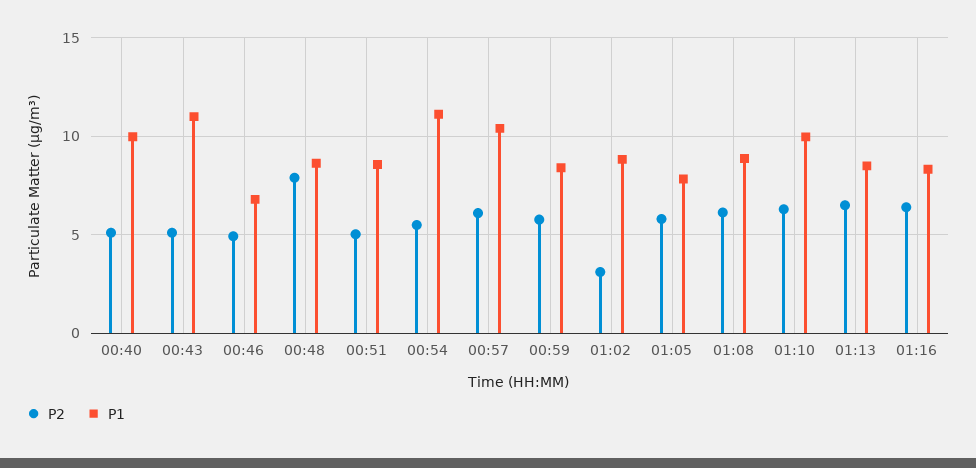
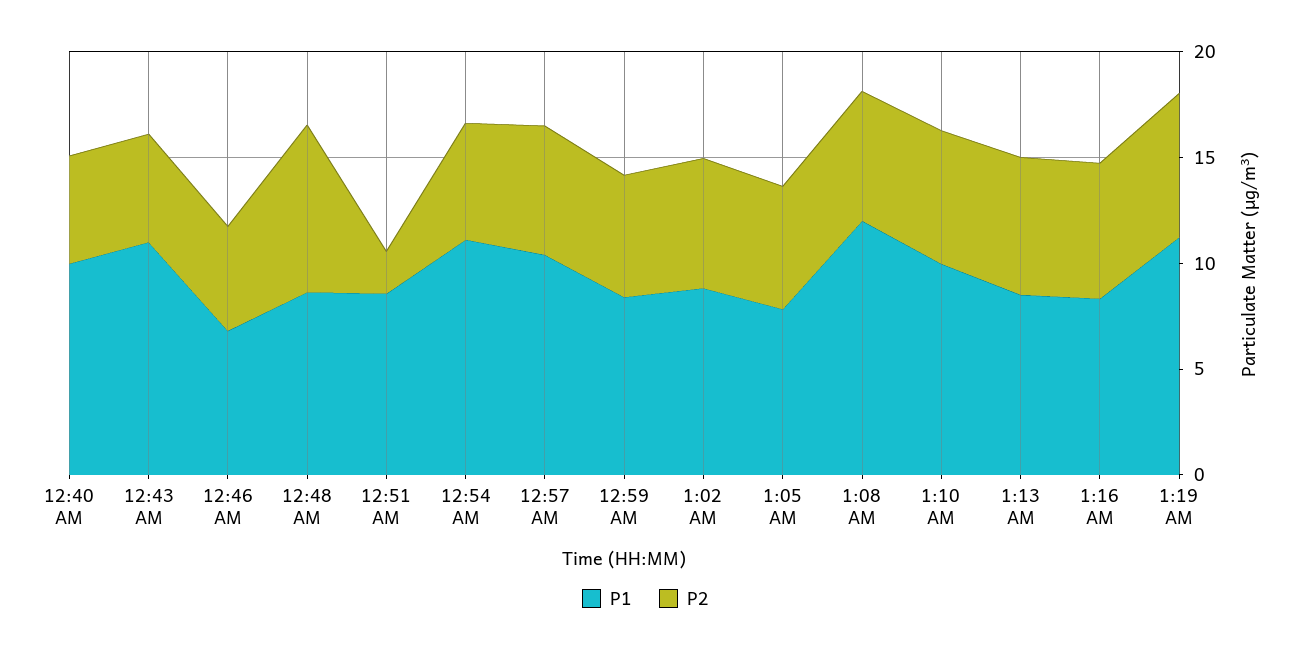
P2, 00:51: 5 -> 2
P2, 01:02: 3 -> 6
P1, 01:08: 9 -> 12
P1, 1:19 AM: none -> 11
P2, 1:19 AM: none -> 7

